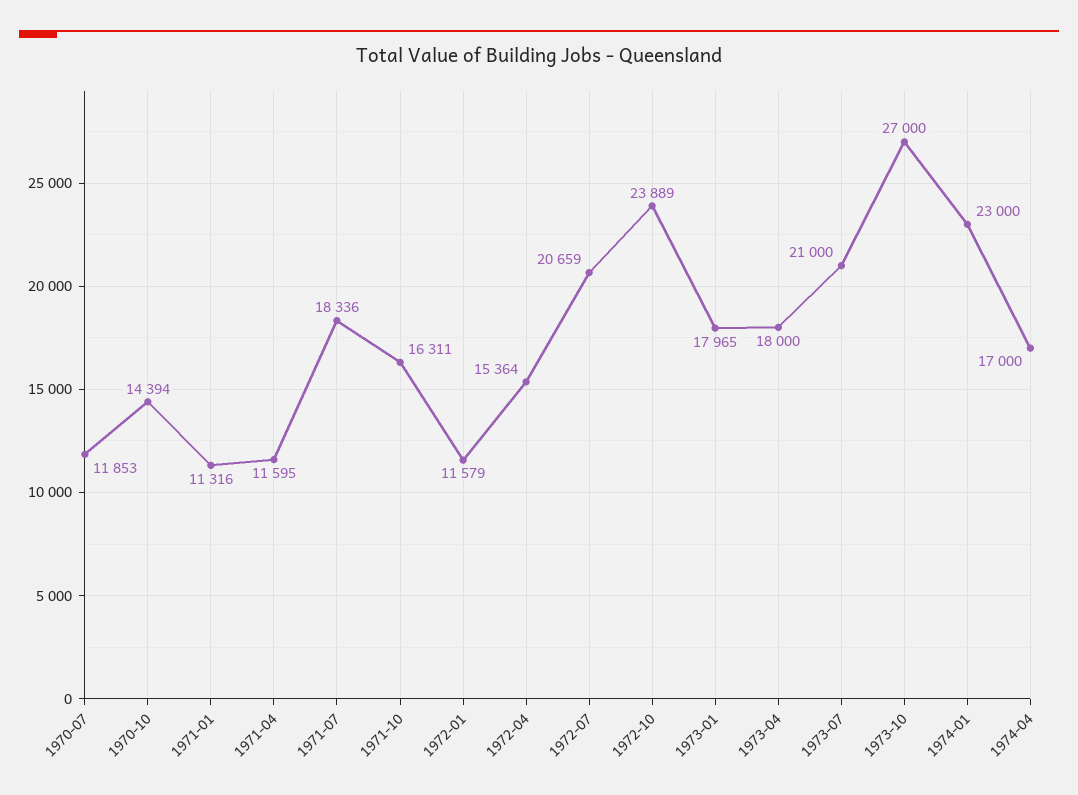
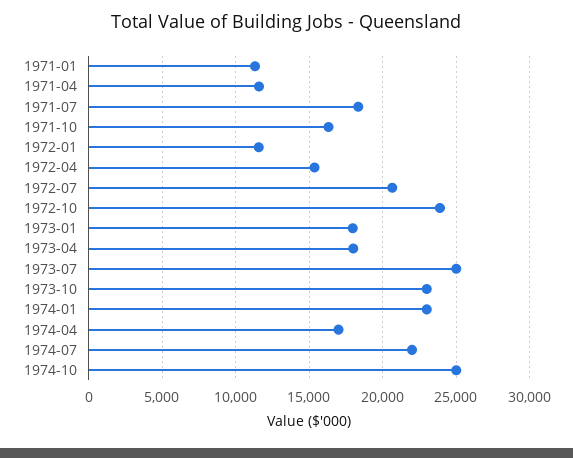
1970-07: 11853 -> none
1970-10: 14394 -> none
1973-07: 21000 -> 25000
1973-10: 27000 -> 23000
1974-07: none -> 22000
1974-10: none -> 25000

